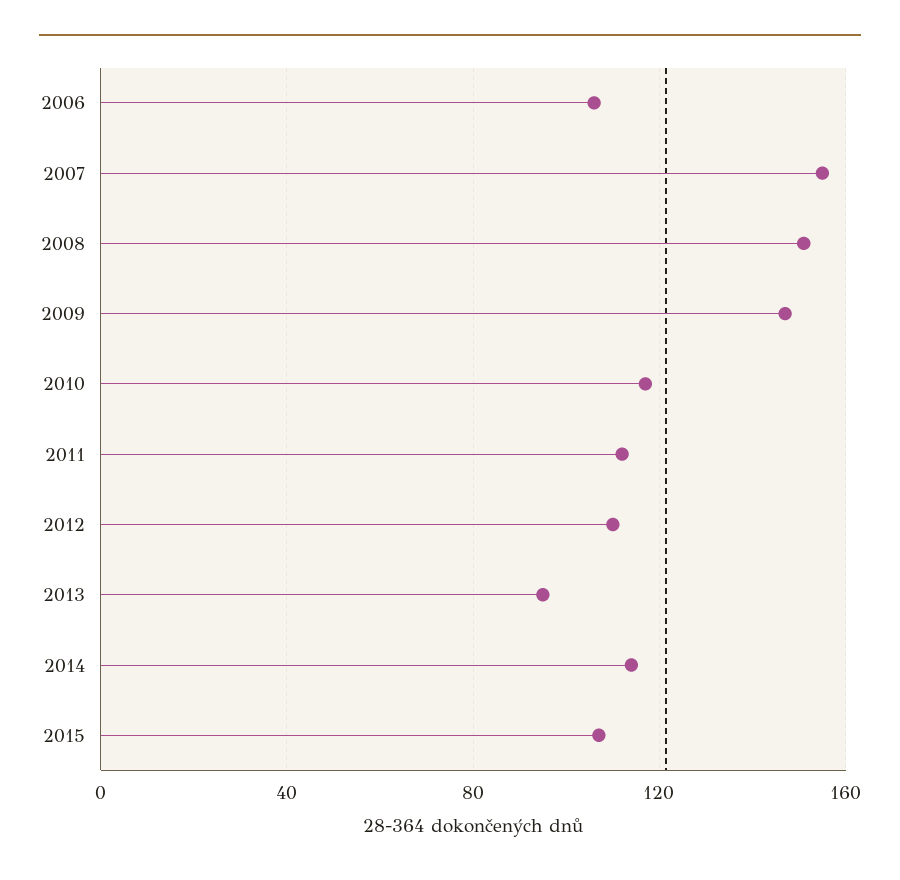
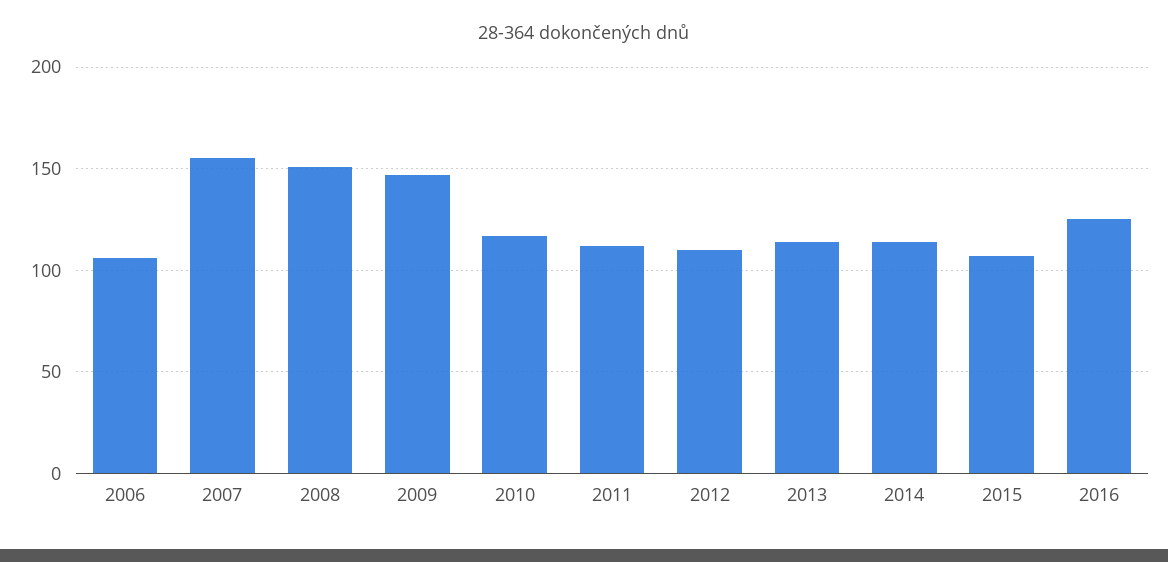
2013: 95 -> 115
2016: none -> 125

